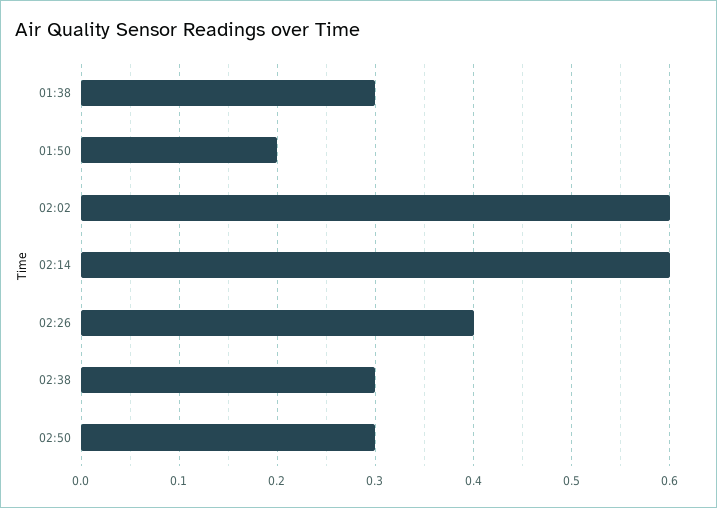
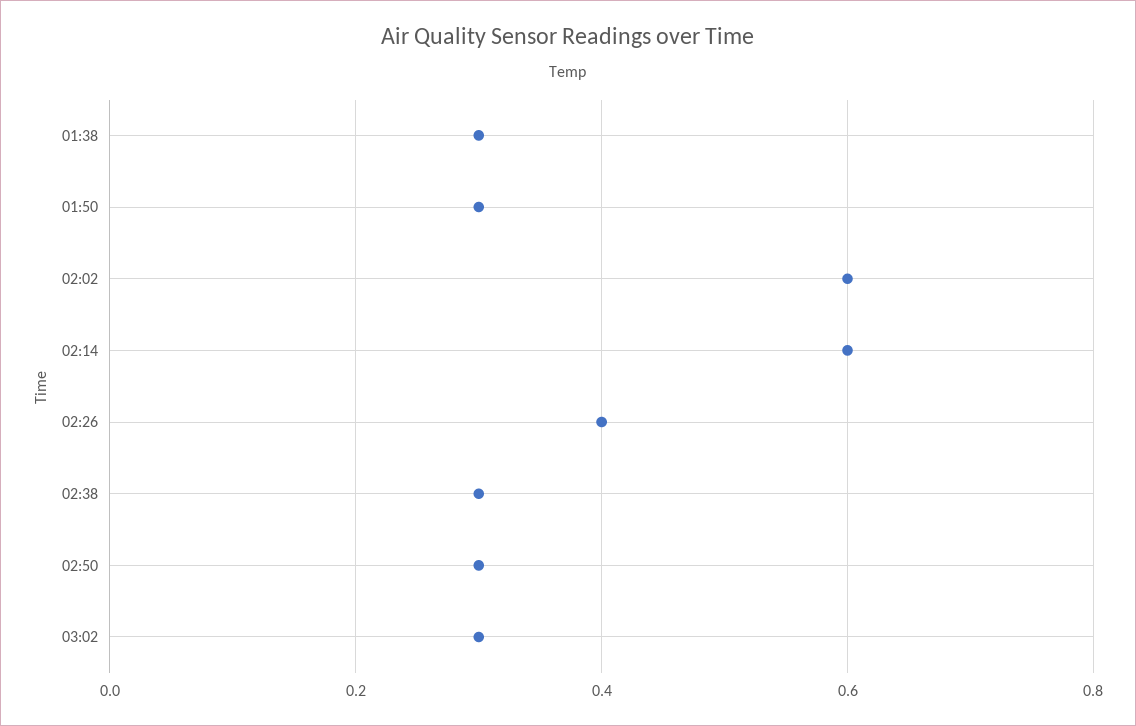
01:50: 0.2 -> 0.3
03:02: none -> 0.3

